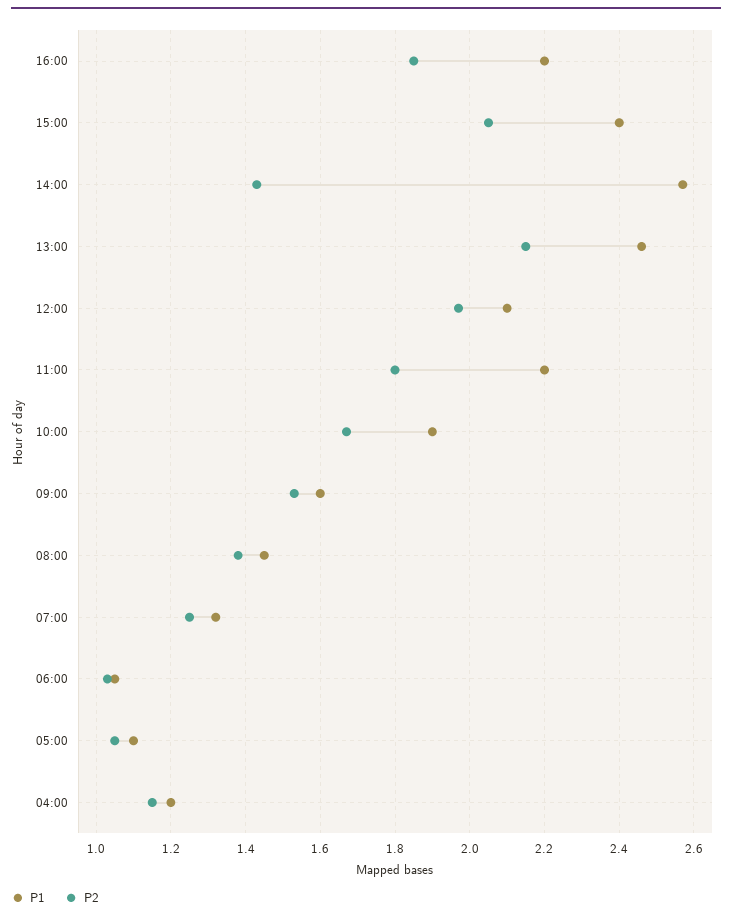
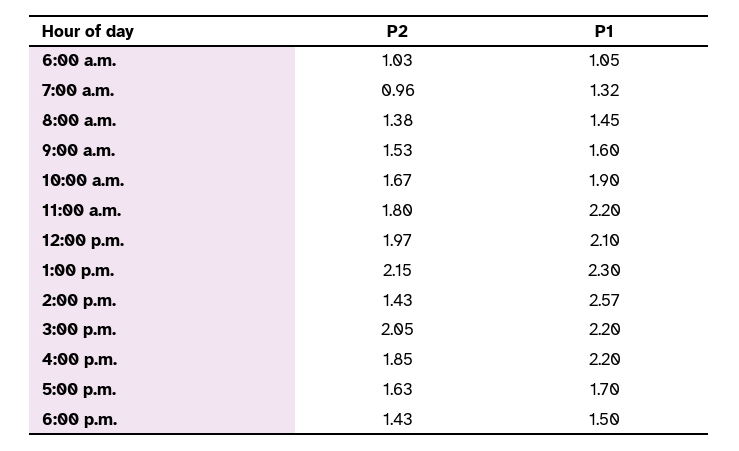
P1, 15:00: 2.4 -> 2.2
P1, 13:00: 2.45 -> 2.3
P2, 07:00: 1.25 -> 0.96
P1, 05:00: 1.1 -> none
P2, 05:00: 1.05 -> none
P1, 04:00: 1.2 -> none
P2, 04:00: 1.15 -> none
P2, 5:00 p.m.: none -> 1.63
P1, 5:00 p.m.: none -> 1.7
P2, 6:00 p.m.: none -> 1.43
P1, 6:00 p.m.: none -> 1.5

